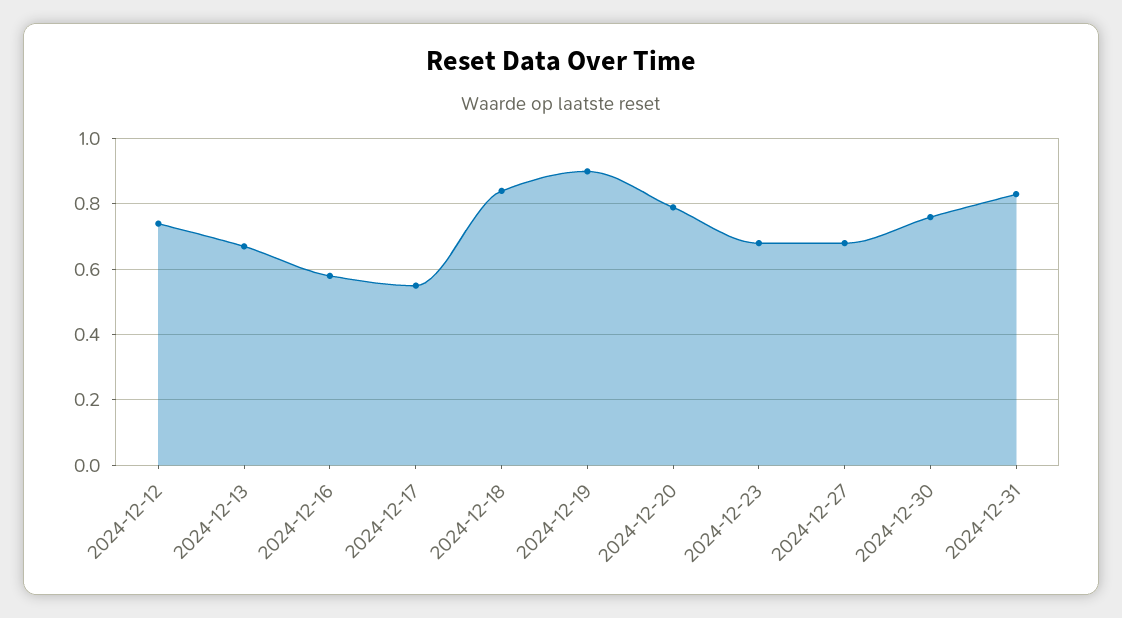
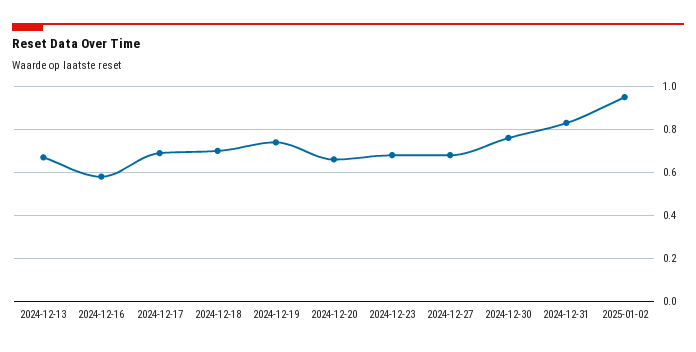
2024-12-12: 0.75 -> none
2024-12-17: 0.55 -> 0.7
2024-12-18: 0.85 -> 0.7
2024-12-19: 0.9 -> 0.75
2024-12-20: 0.8 -> 0.65
2025-01-02: none -> 0.95

